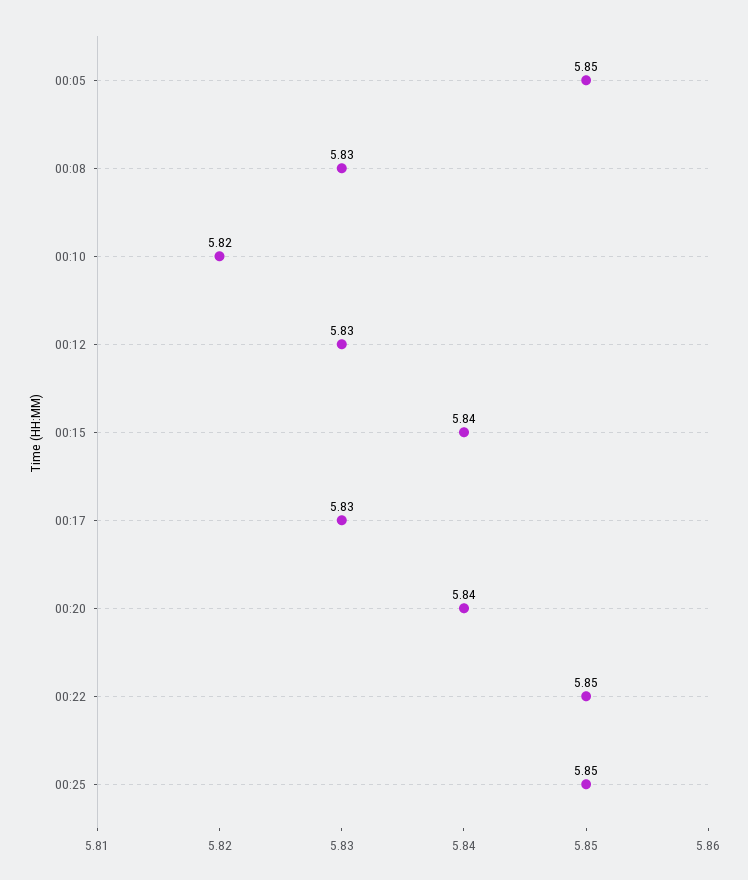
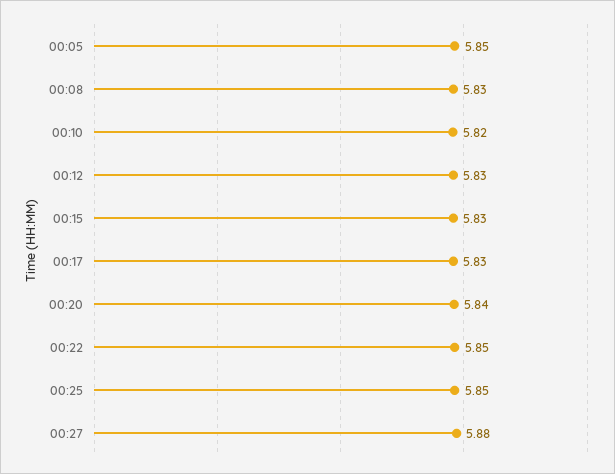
00:15: 5.84 -> 5.83
00:27: none -> 5.88

